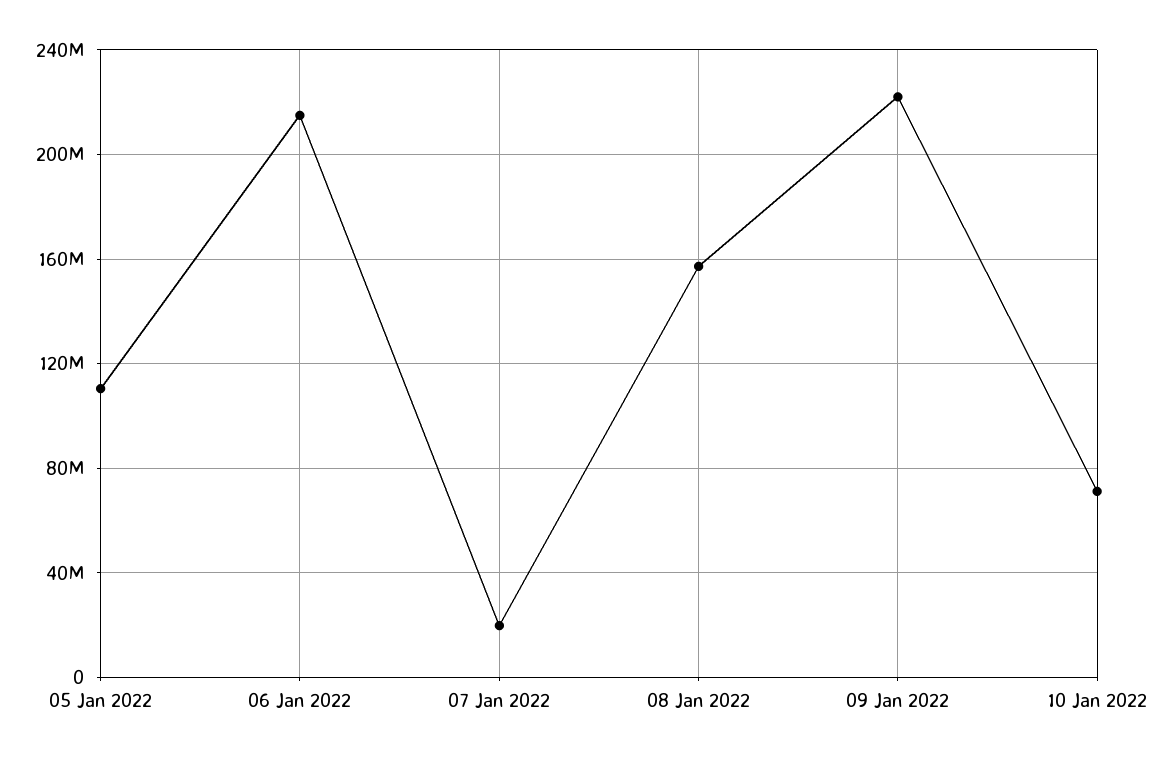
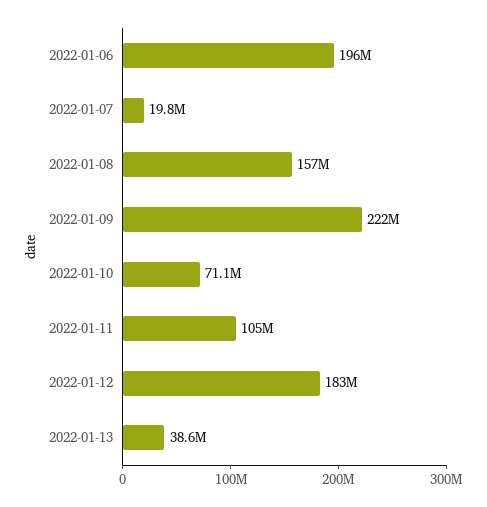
05 Jan 2022: 110000000 -> none
06 Jan 2022: 215000000 -> 196000000
2022-01-11: none -> 105000000
2022-01-12: none -> 183000000
2022-01-13: none -> 38600000

